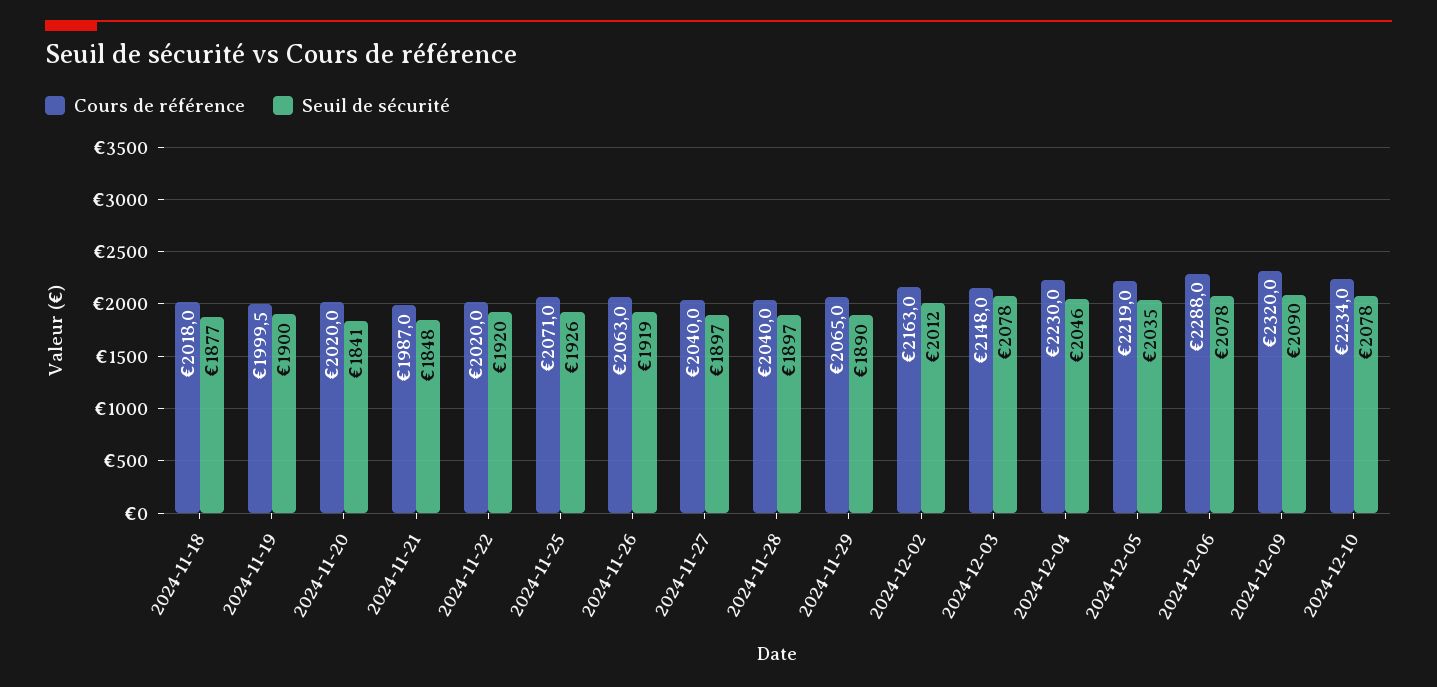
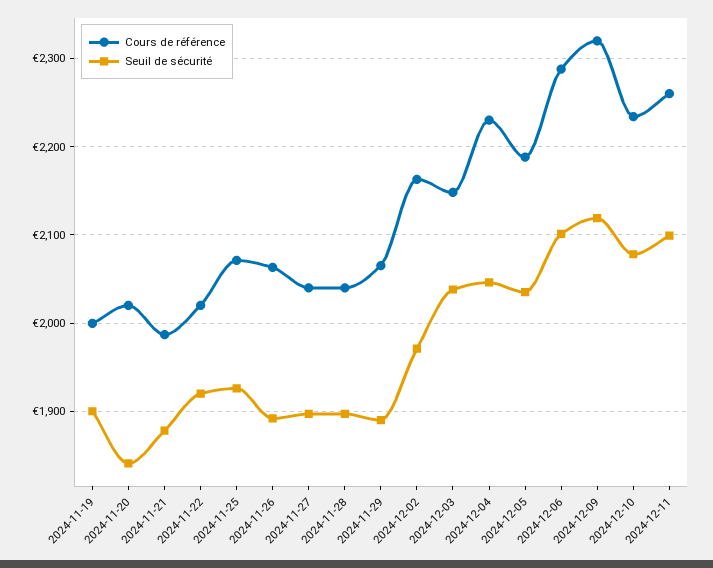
Cours de référence, 2024-11-18: 2018 -> none
Seuil de sécurité, 2024-11-18: 1877 -> none
Seuil de sécurité, 2024-11-21: 1848 -> 1880
Seuil de sécurité, 2024-11-26: 1919 -> 1890
Seuil de sécurité, 2024-12-02: 2012 -> 1970
Seuil de sécurité, 2024-12-03: 2078 -> 2040
Cours de référence, 2024-12-05: 2219 -> 2190
Seuil de sécurité, 2024-12-06: 2078 -> 2100
Seuil de sécurité, 2024-12-09: 2090 -> 2120
Cours de référence, 2024-12-11: none -> 2260
Seuil de sécurité, 2024-12-11: none -> 2100

